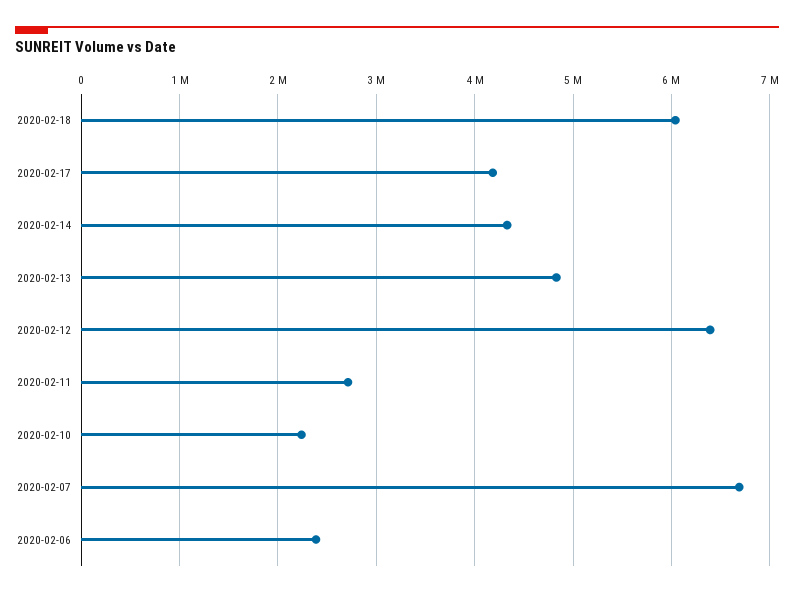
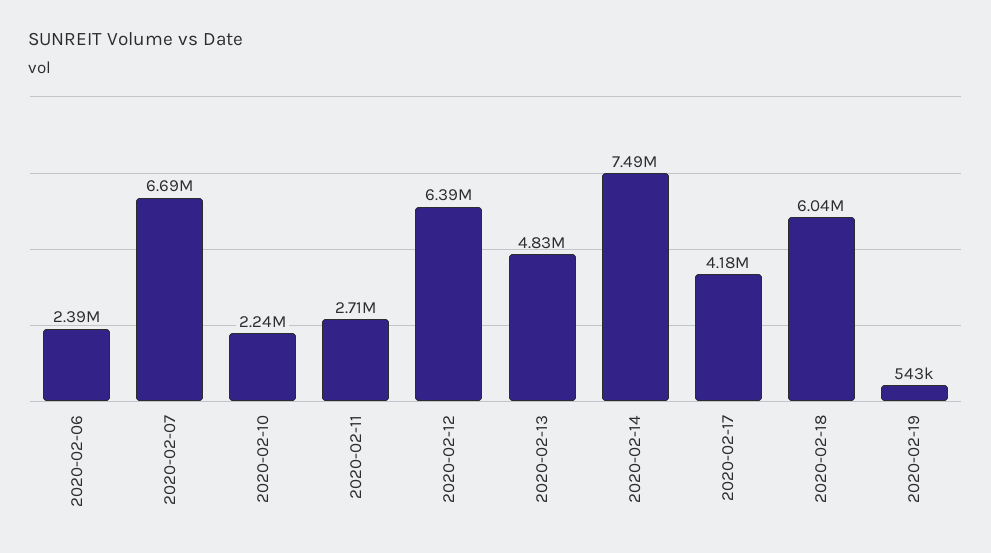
2020-02-14: 4300000 -> 7490000
2020-02-19: none -> 543000

